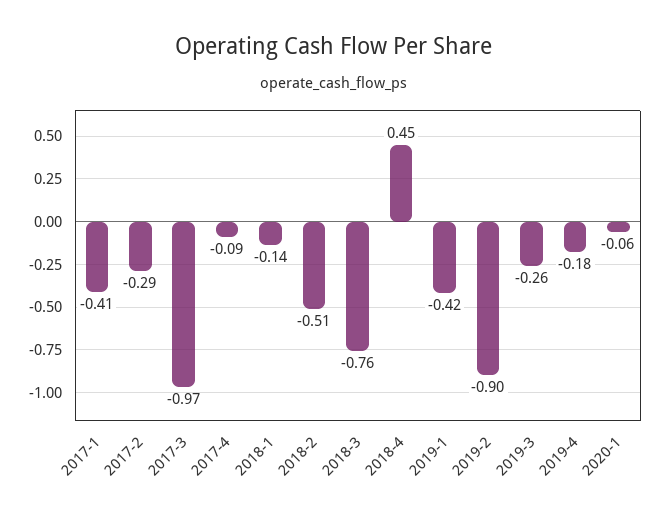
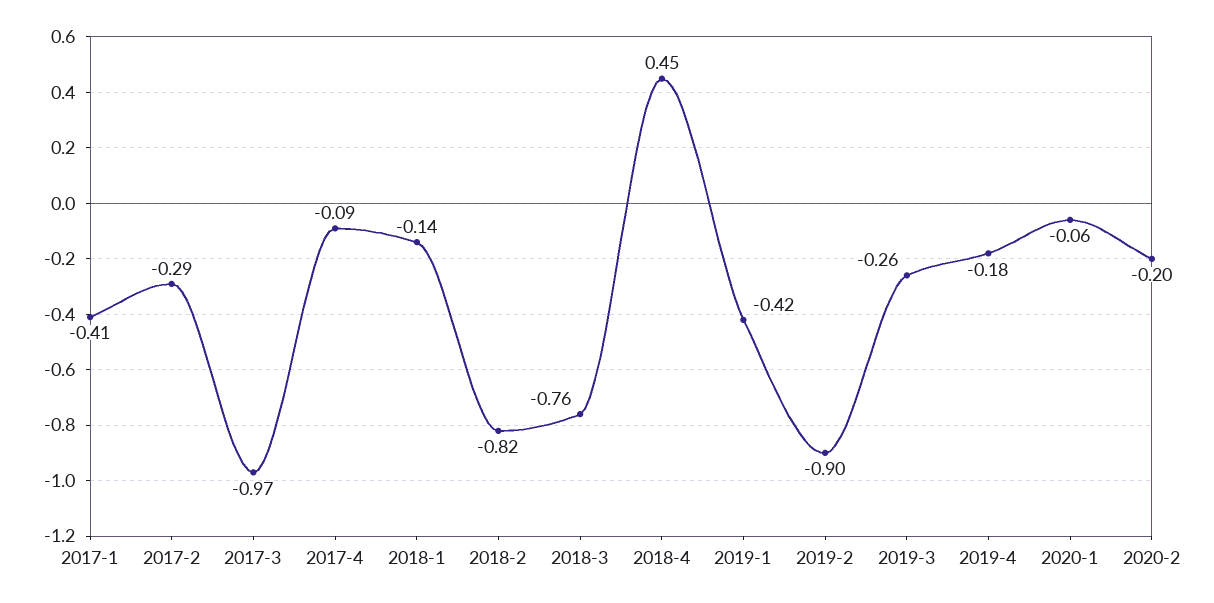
2018-2: -0.51 -> -0.82
2020-2: none -> -0.2

